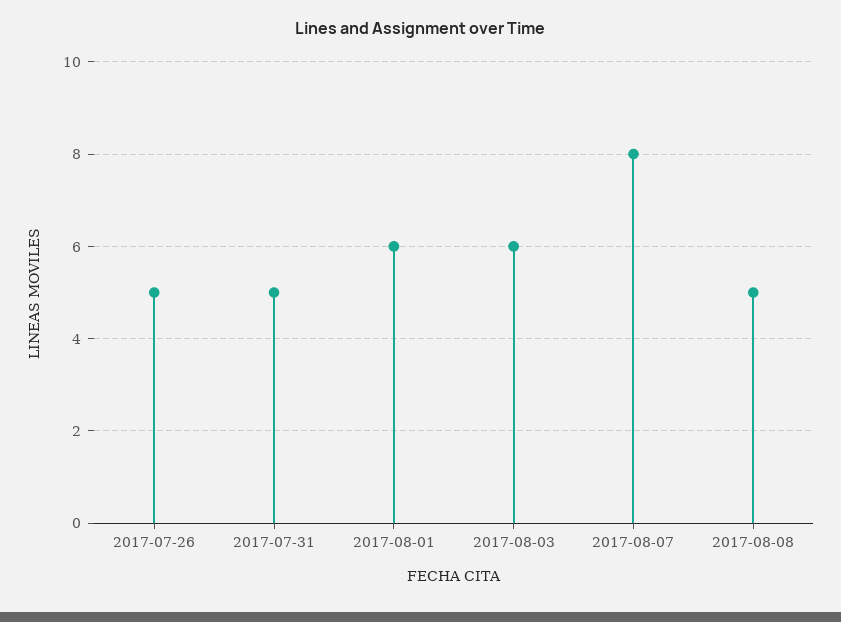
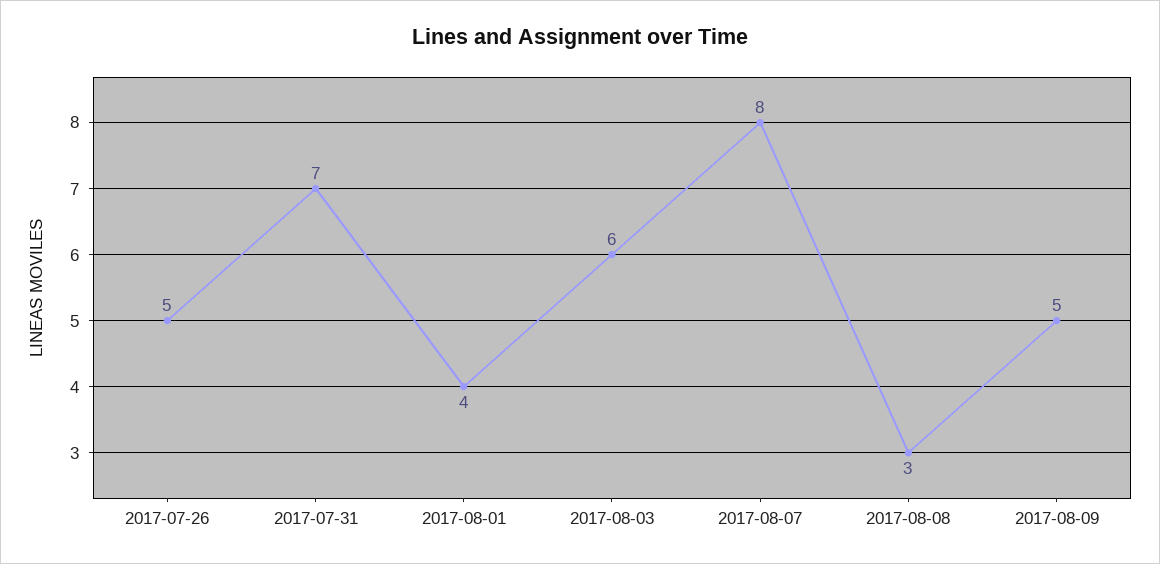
2017-07-31: 5 -> 7
2017-08-01: 6 -> 4
2017-08-08: 5 -> 3
2017-08-09: none -> 5

